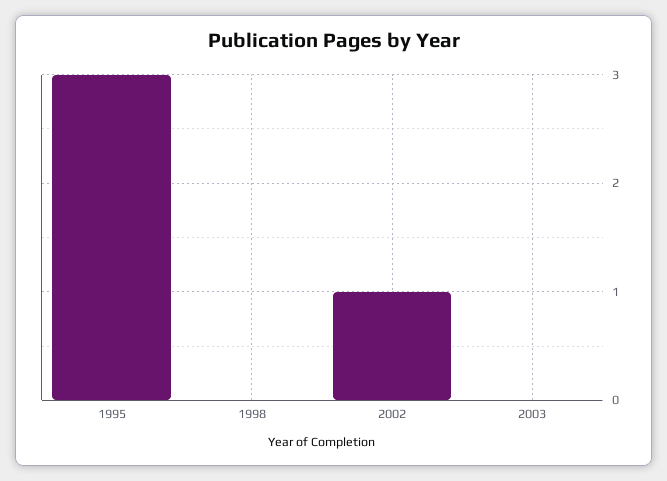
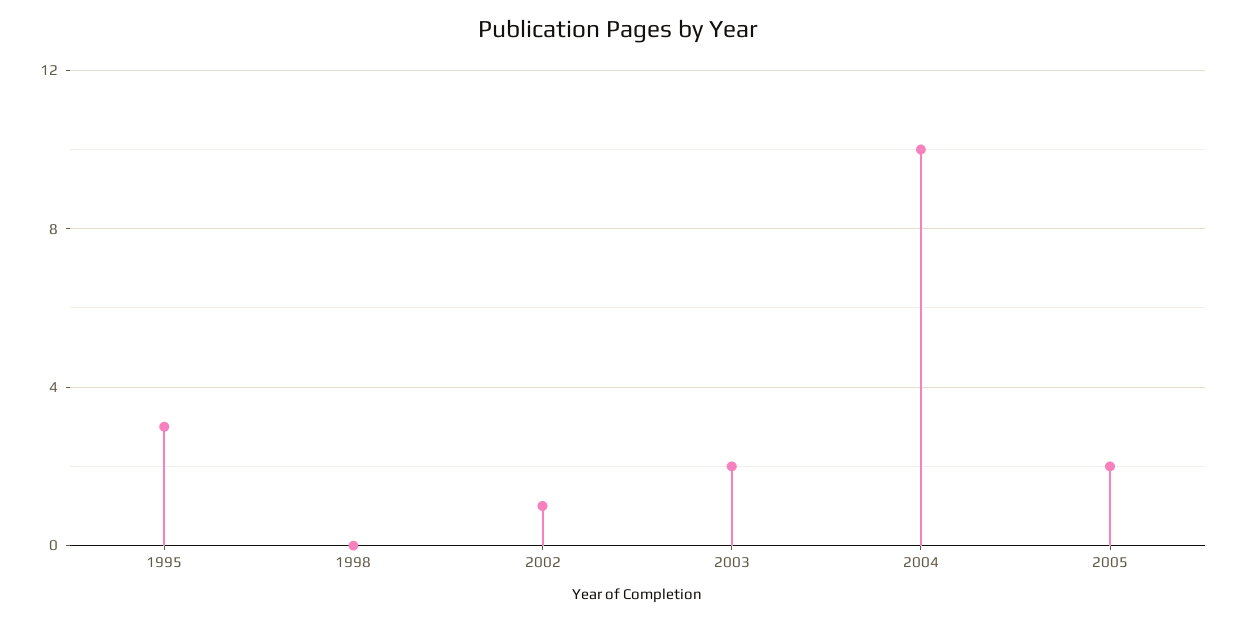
2003: 0 -> 2
2004: none -> 10
2005: none -> 2

